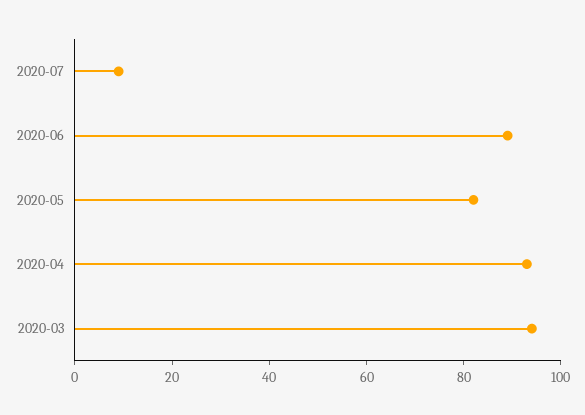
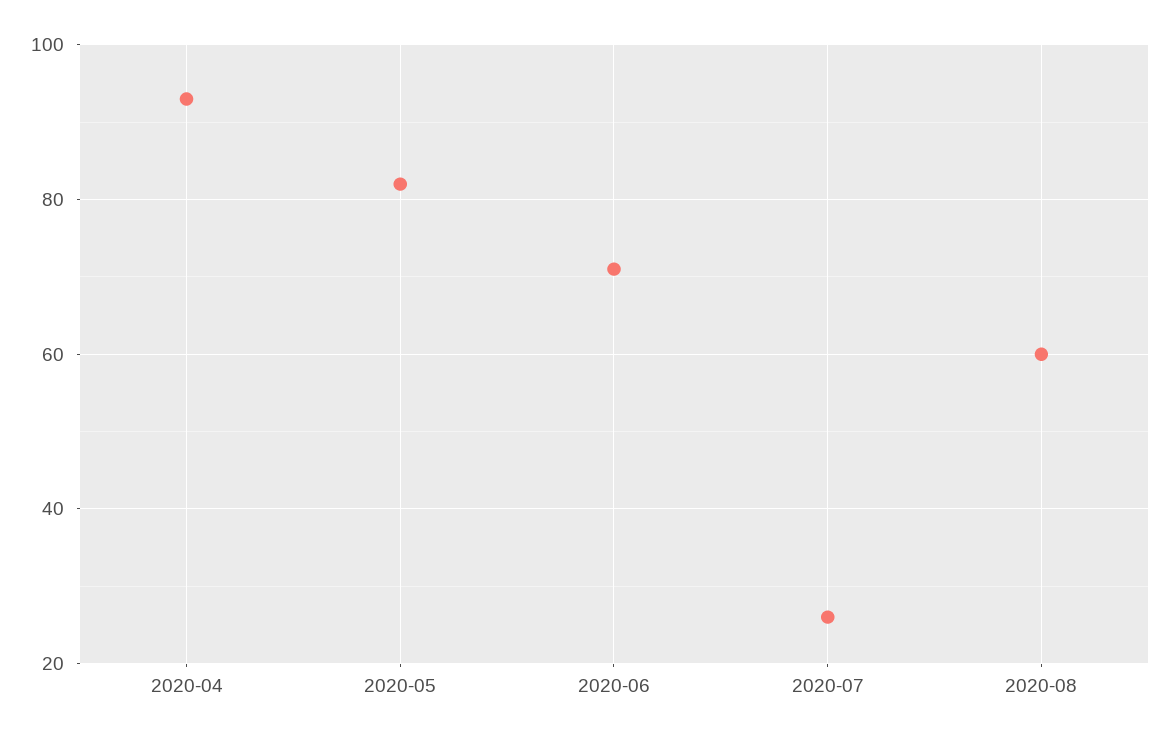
2020-07: 10 -> 25
2020-06: 90 -> 70
2020-03: 95 -> none
2020-08: none -> 60

